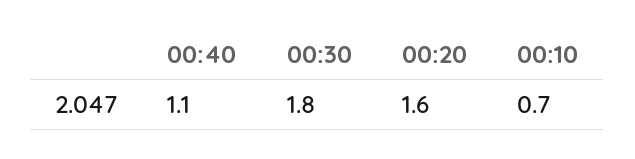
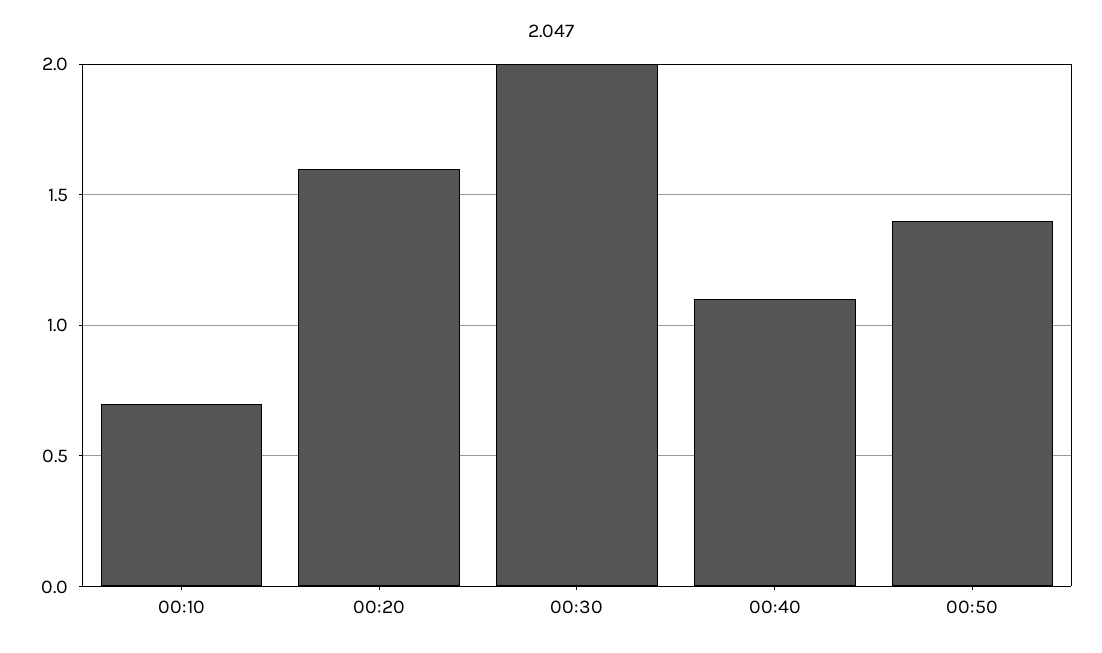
00:30: 1.8 -> 2
00:50: none -> 1.4

